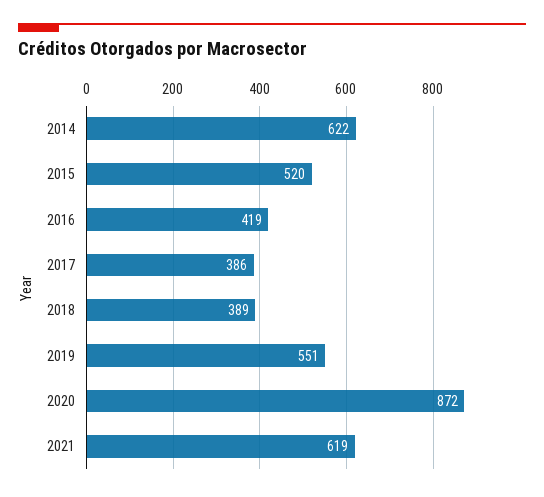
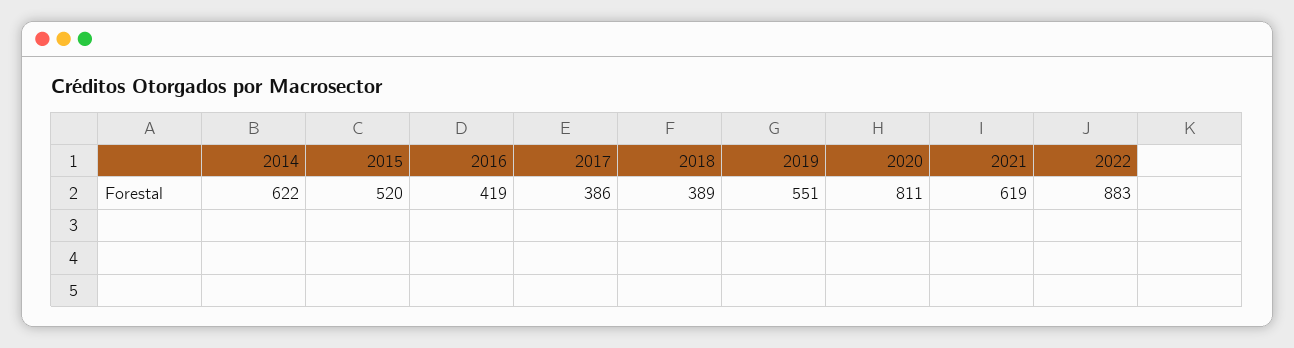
2020: 872 -> 811
2022: none -> 883

